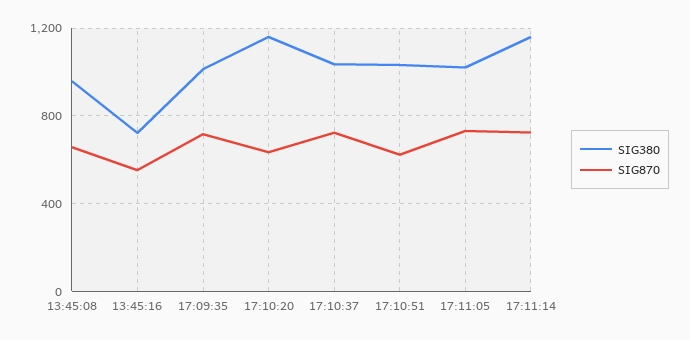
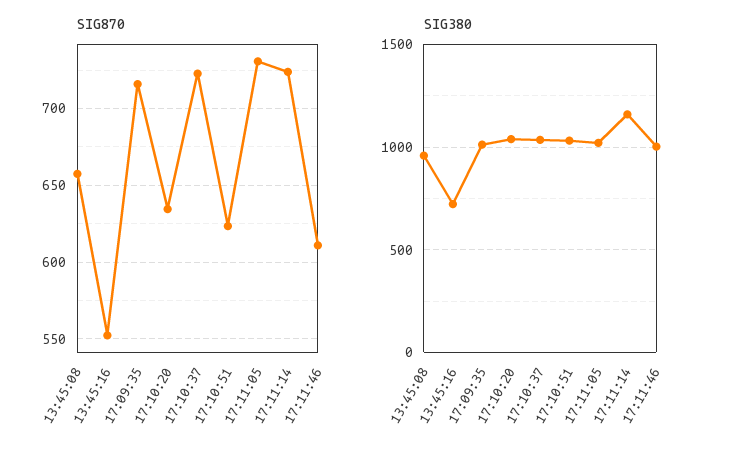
SIG380, 17:10:20: 1150 -> 1050
SIG870, 17:11:46: none -> 610
SIG380, 17:11:46: none -> 1000

